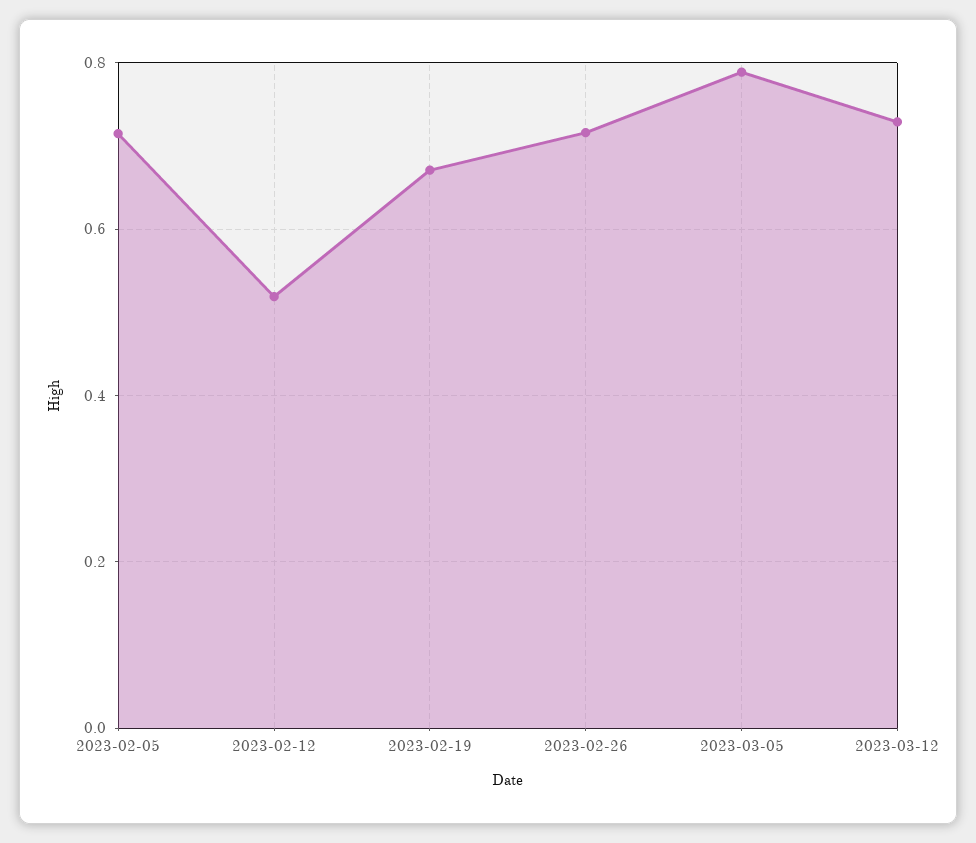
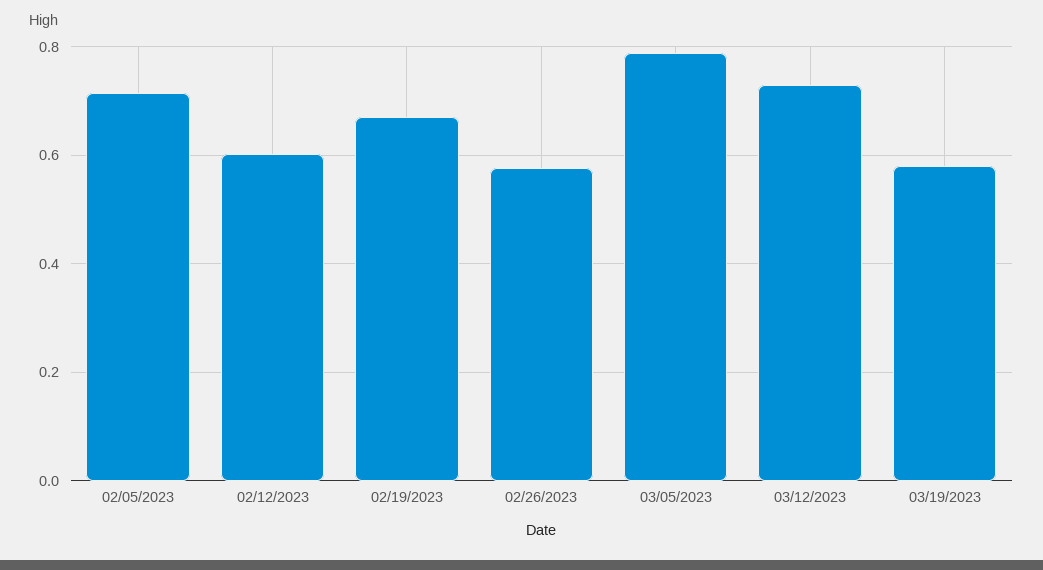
2023-02-12: 0.52 -> 0.6
2023-02-26: 0.72 -> 0.58
03/19/2023: none -> 0.58

